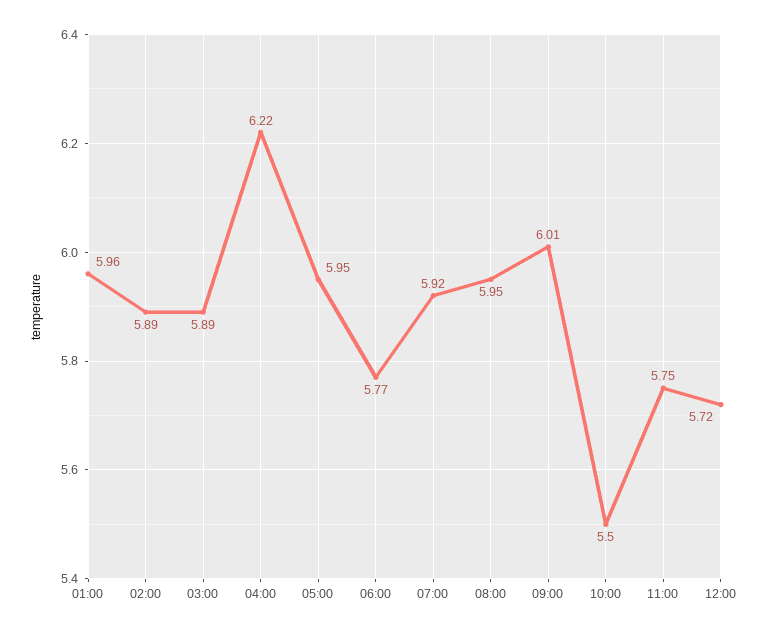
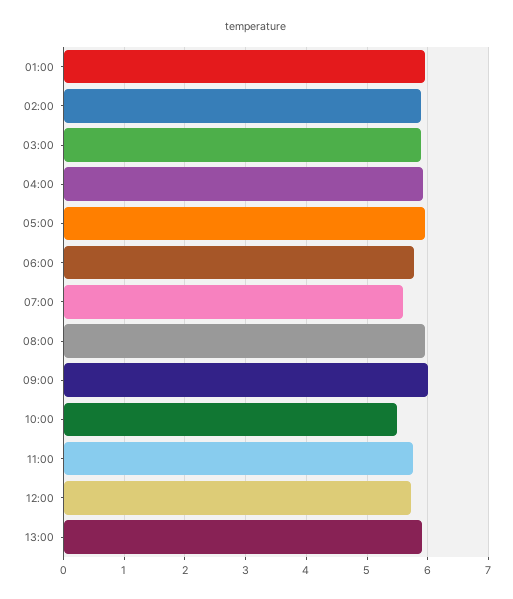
04:00: 6.22 -> 5.9
07:00: 5.92 -> 5.6
13:00: none -> 5.9

